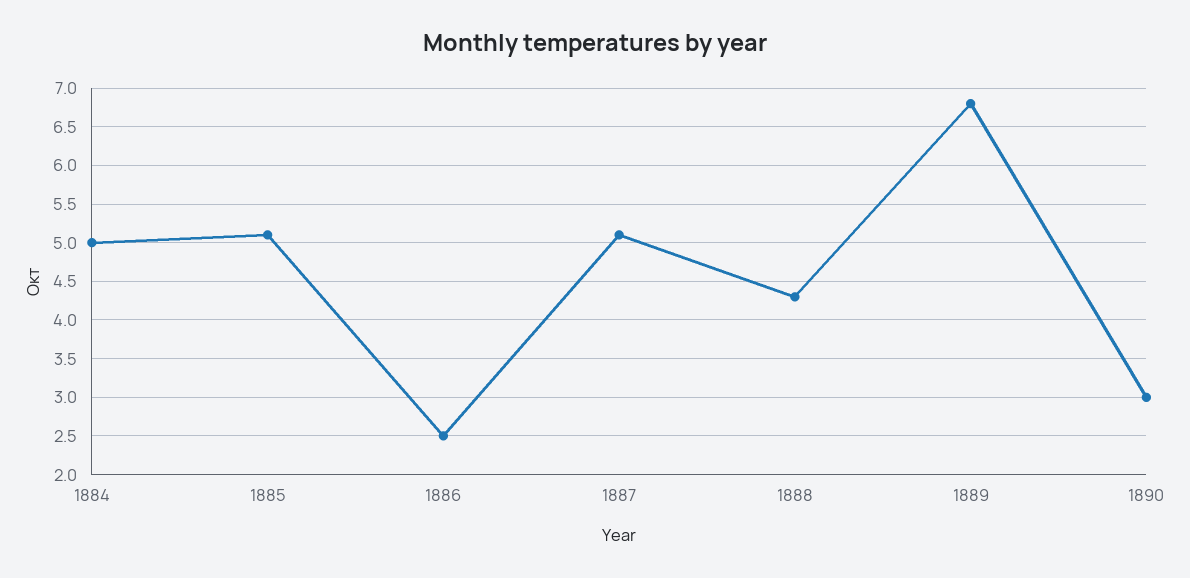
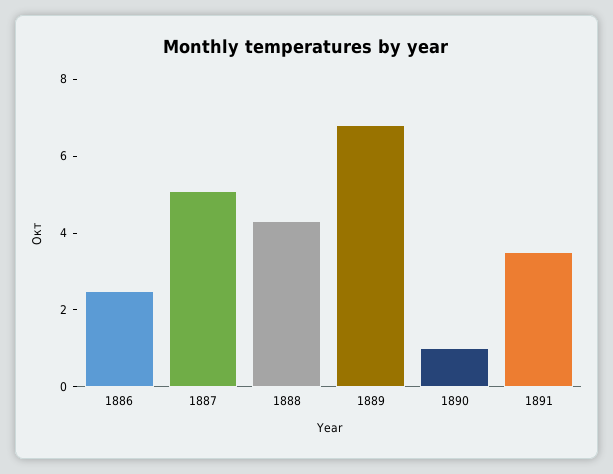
1884: 5 -> none
1885: 5.1 -> none
1890: 3 -> 1
1891: none -> 3.5

